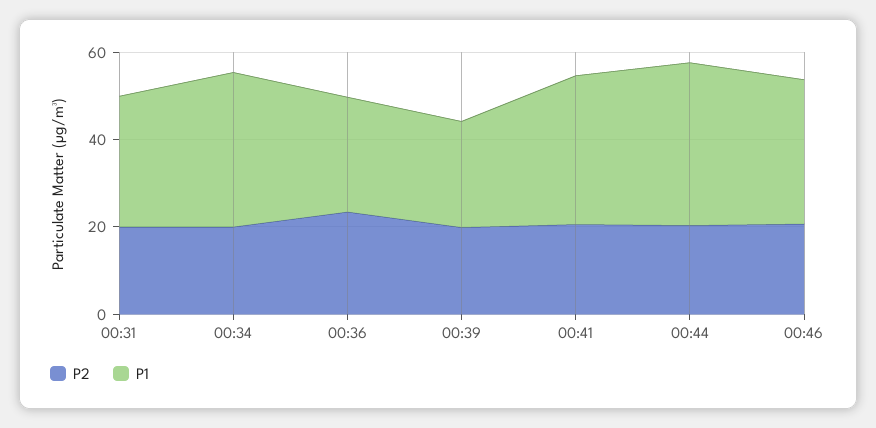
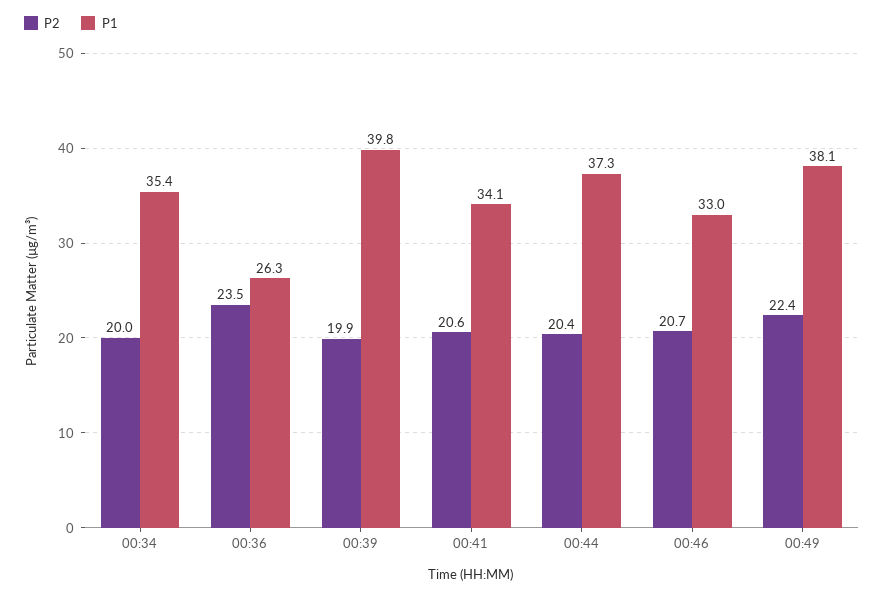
P2, 00:31: 20 -> none
P1, 00:31: 30 -> none
P1, 00:39: 25 -> 39.8
P2, 00:49: none -> 22.4
P1, 00:49: none -> 38.1

